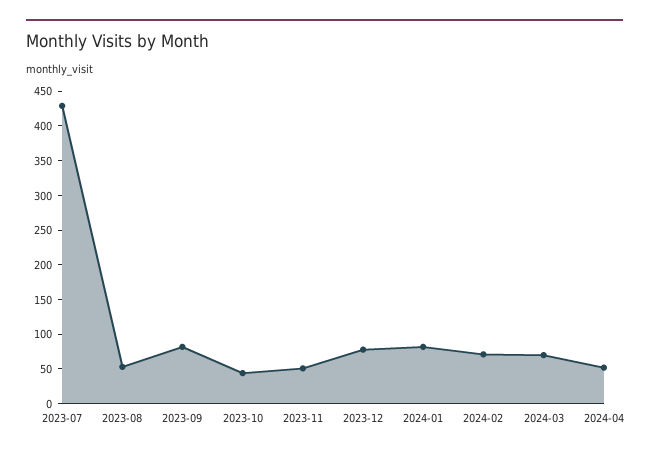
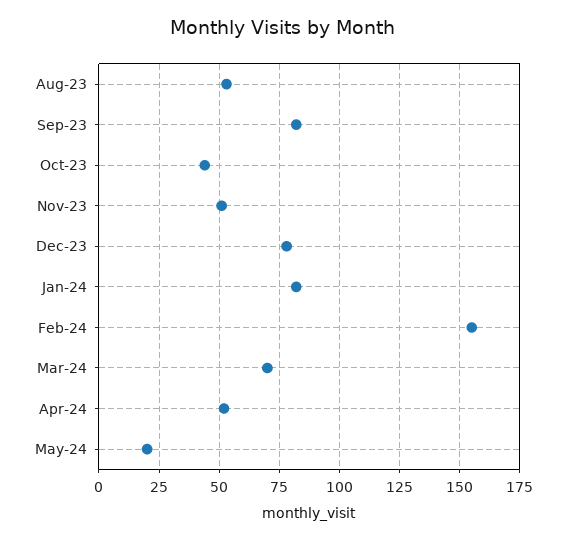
2023-07: 425 -> none
2024-02: 75 -> 155
May-24: none -> 20

